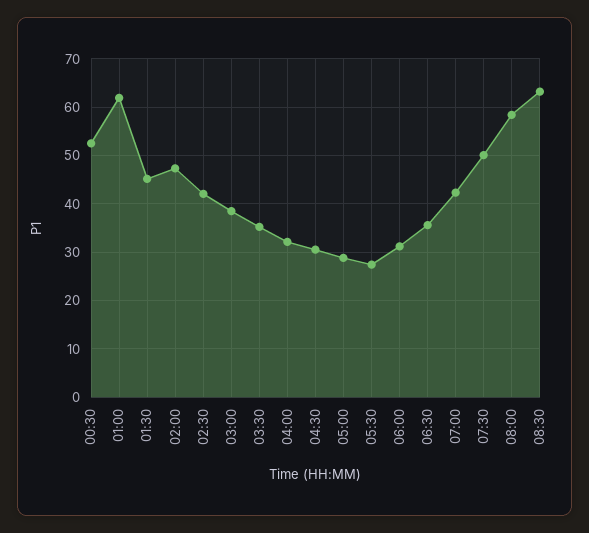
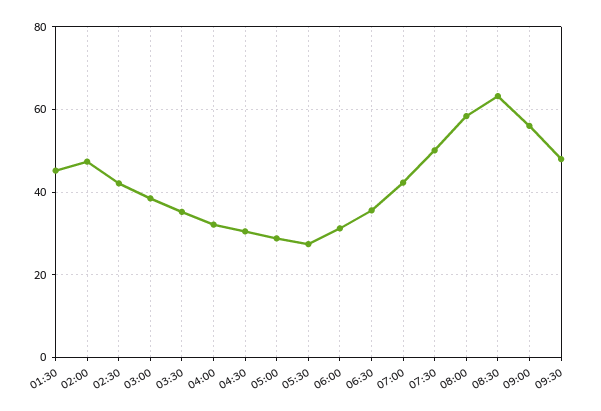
00:30: 52 -> none
01:00: 62 -> none
09:00: none -> 56
09:30: none -> 48

